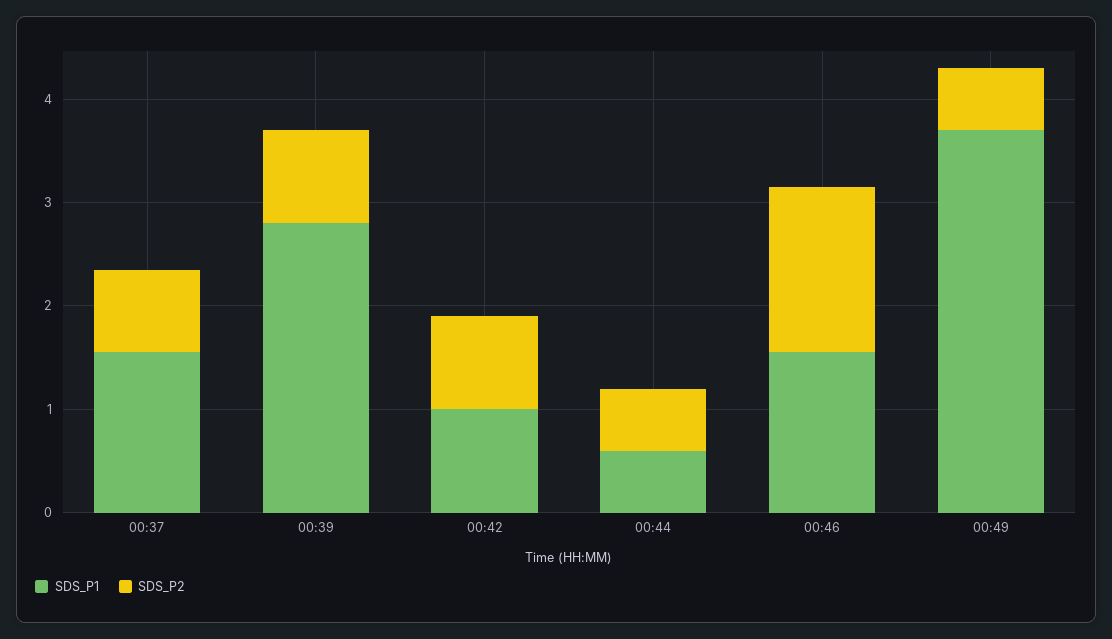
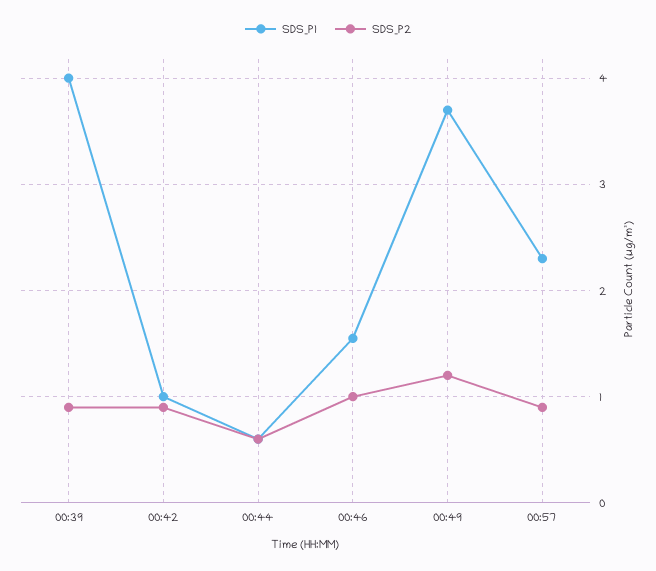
SDS_P1, 00:37: 1.6 -> none
SDS_P2, 00:37: 0.8 -> none
SDS_P1, 00:39: 2.8 -> 4
SDS_P2, 00:46: 1.6 -> 1
SDS_P2, 00:49: 0.6 -> 1.2
SDS_P1, 00:57: none -> 2.3
SDS_P2, 00:57: none -> 0.9

